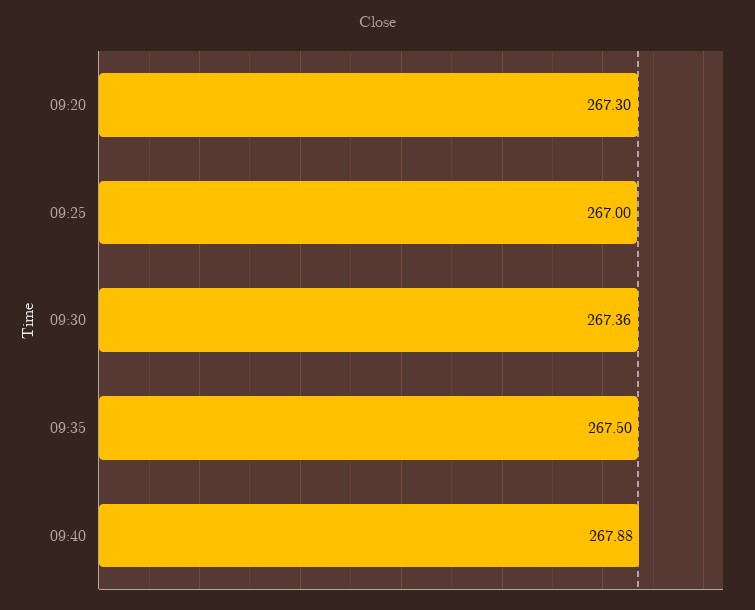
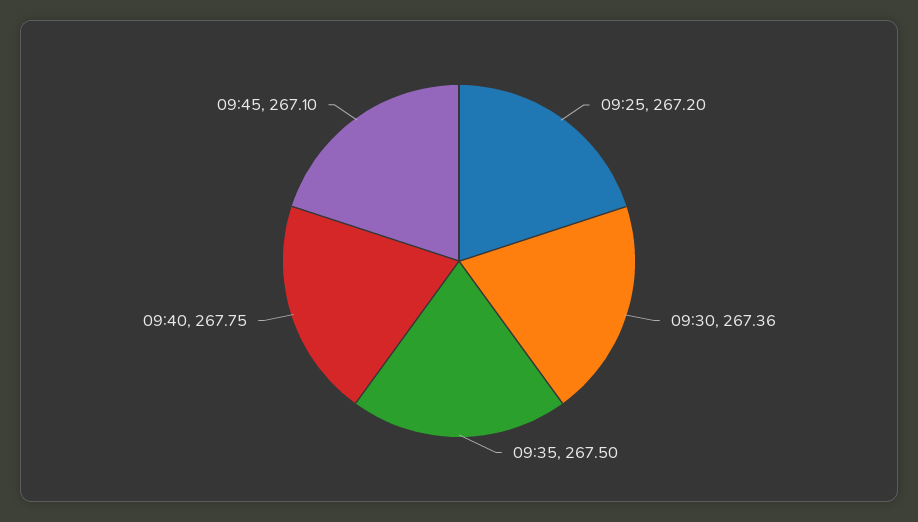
09:20: 267.3 -> none
09:25: 267 -> 267.2
09:40: 267.88 -> 267.75
09:45: none -> 267.1

